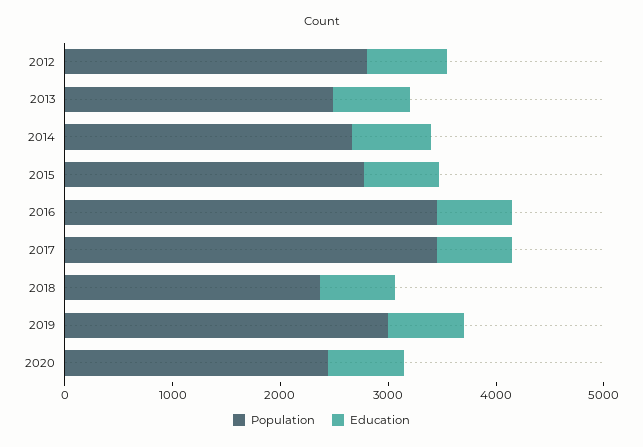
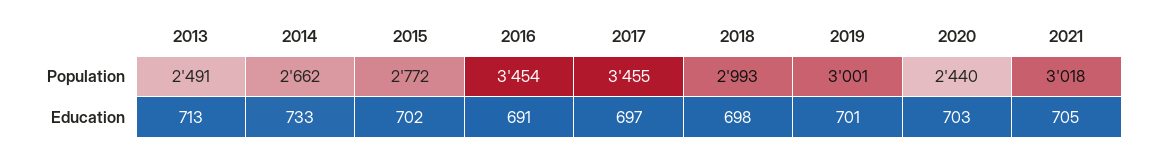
Population, 2012: 2800 -> none
Education, 2012: 800 -> none
Population, 2018: 2400 -> 2993
Population, 2021: none -> 3018
Education, 2021: none -> 705

